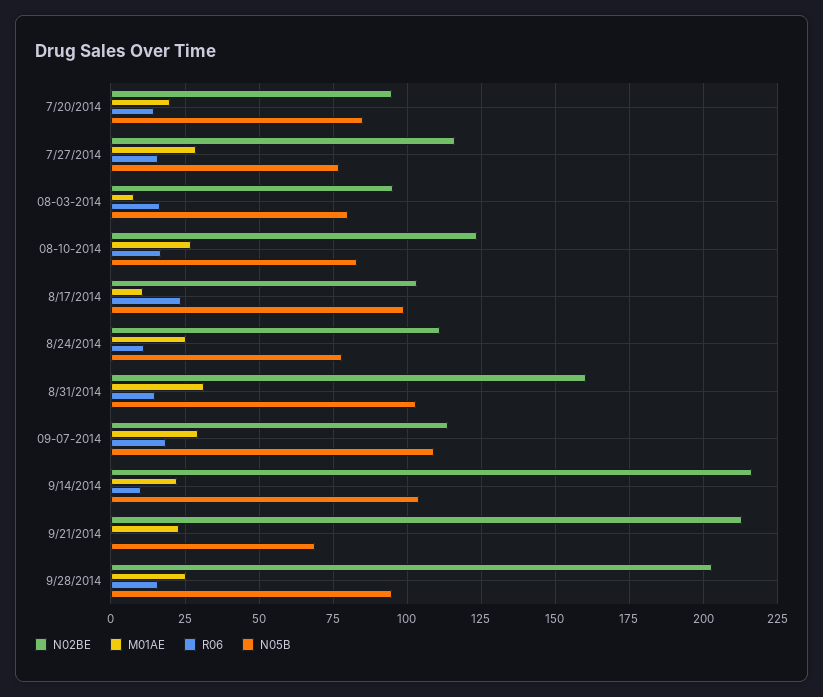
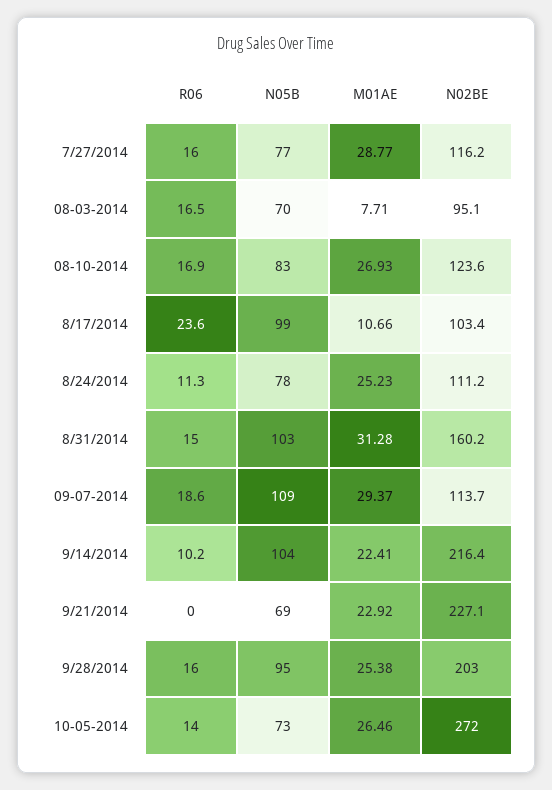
N02BE, 7/20/2014: 95 -> none
M01AE, 7/20/2014: 20 -> none
R06, 7/20/2014: 15 -> none
N05B, 7/20/2014: 85 -> none
N05B, 08-03-2014: 80 -> 70
N02BE, 9/21/2014: 212.5 -> 227.1
R06, 10-05-2014: none -> 14
N05B, 10-05-2014: none -> 73
M01AE, 10-05-2014: none -> 26.46
N02BE, 10-05-2014: none -> 272

